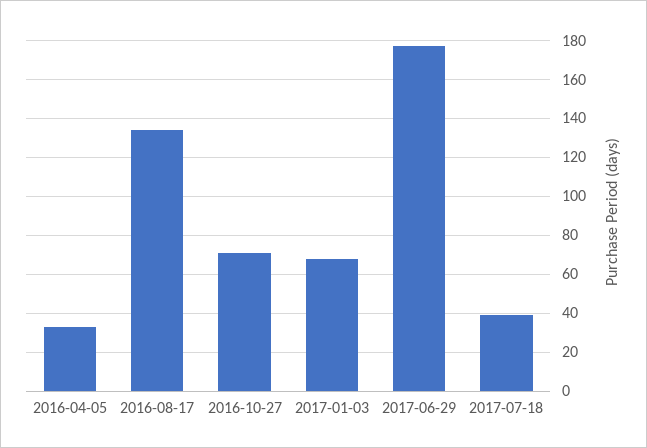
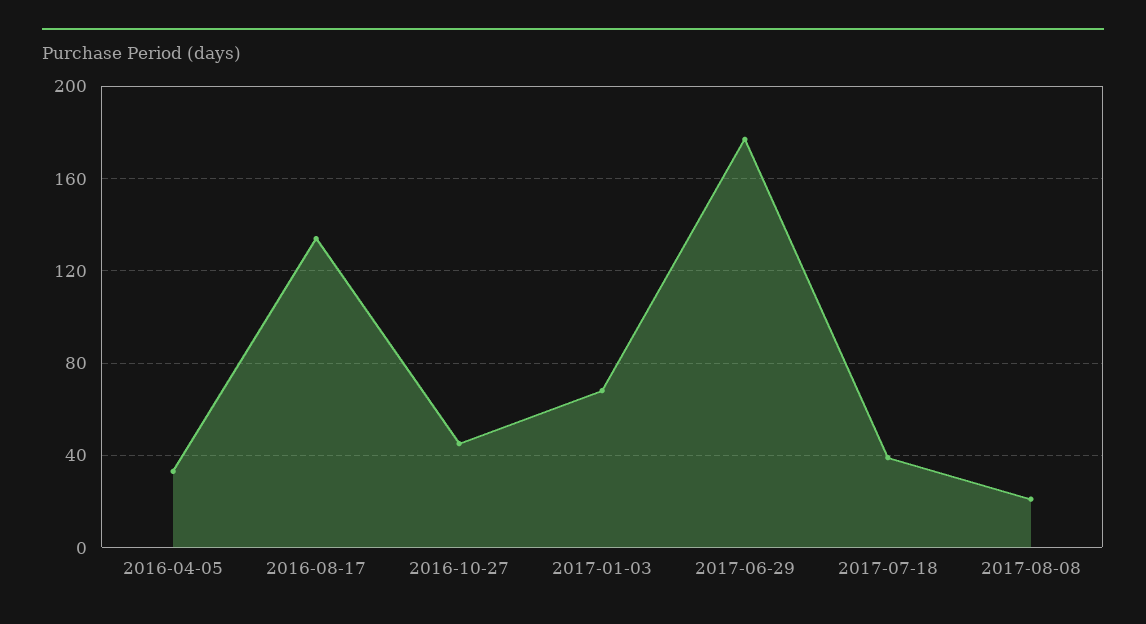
2016-10-27: 70 -> 45
2017-08-08: none -> 20

